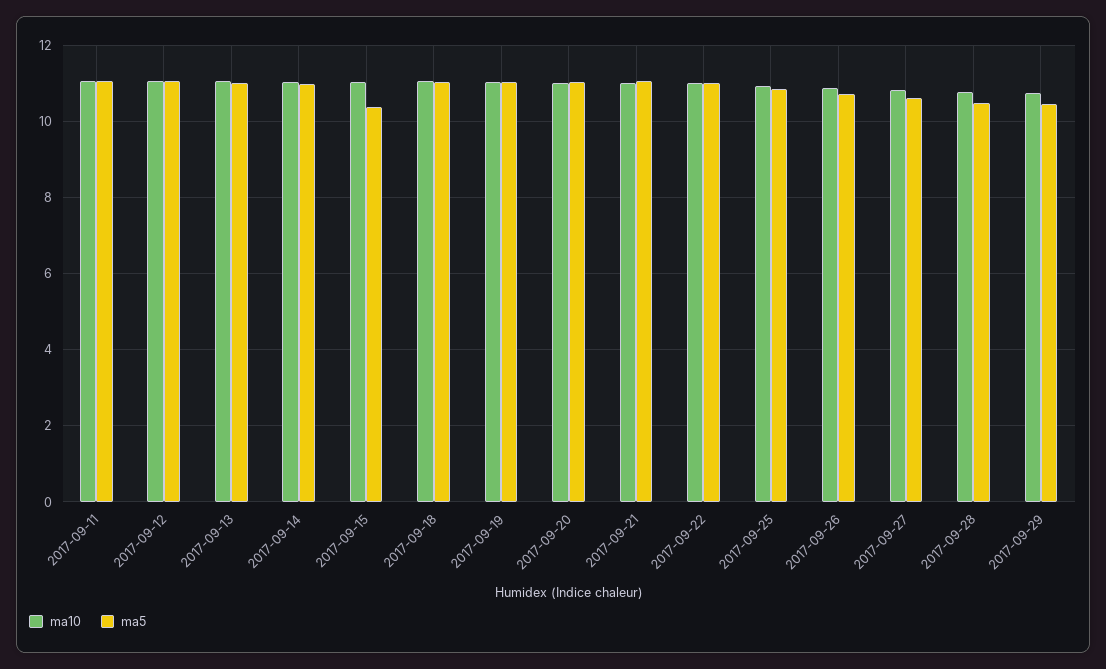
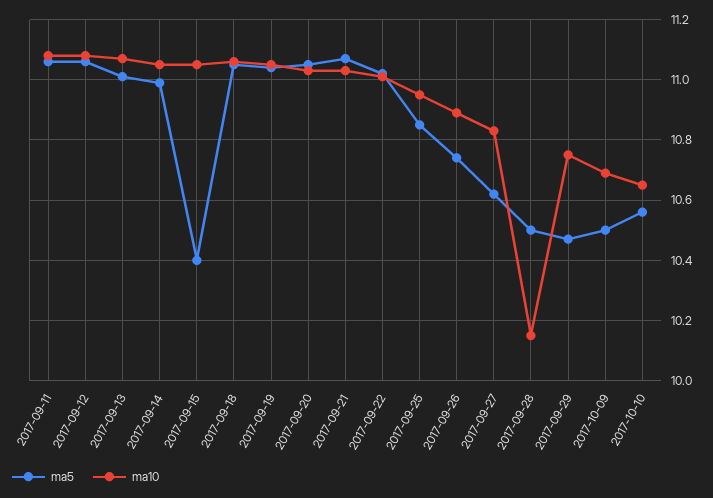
ma10, 2017-09-28: 10.8 -> 10.15
ma5, 2017-10-09: none -> 10.5
ma10, 2017-10-09: none -> 10.7
ma5, 2017-10-10: none -> 10.55
ma10, 2017-10-10: none -> 10.65

